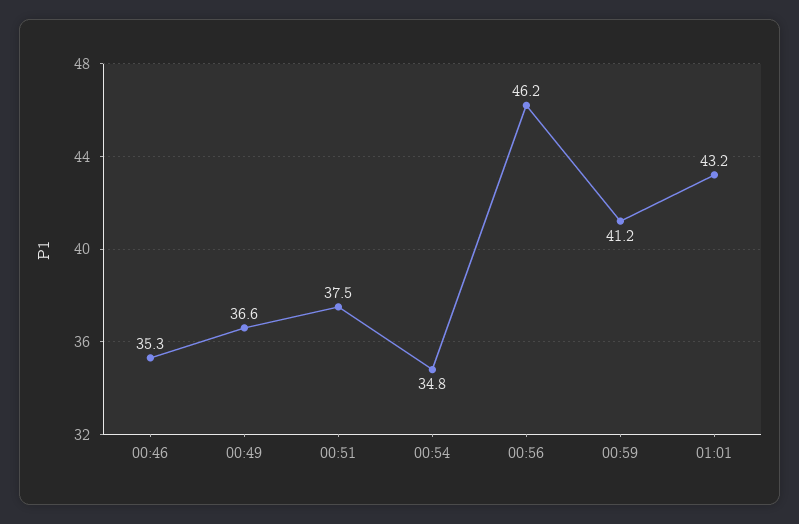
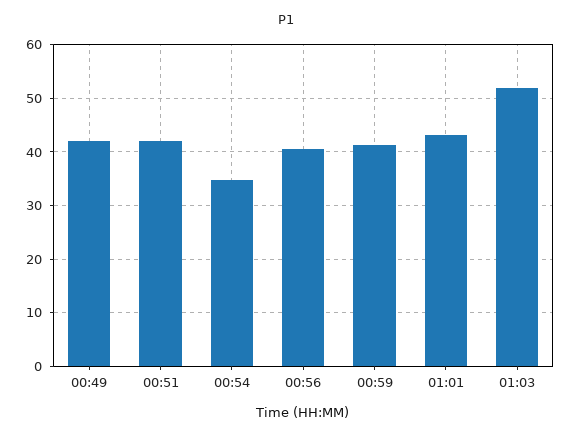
00:46: 35.3 -> none
00:49: 36.6 -> 42
00:51: 37.5 -> 42
00:56: 46.2 -> 40
01:03: none -> 52

